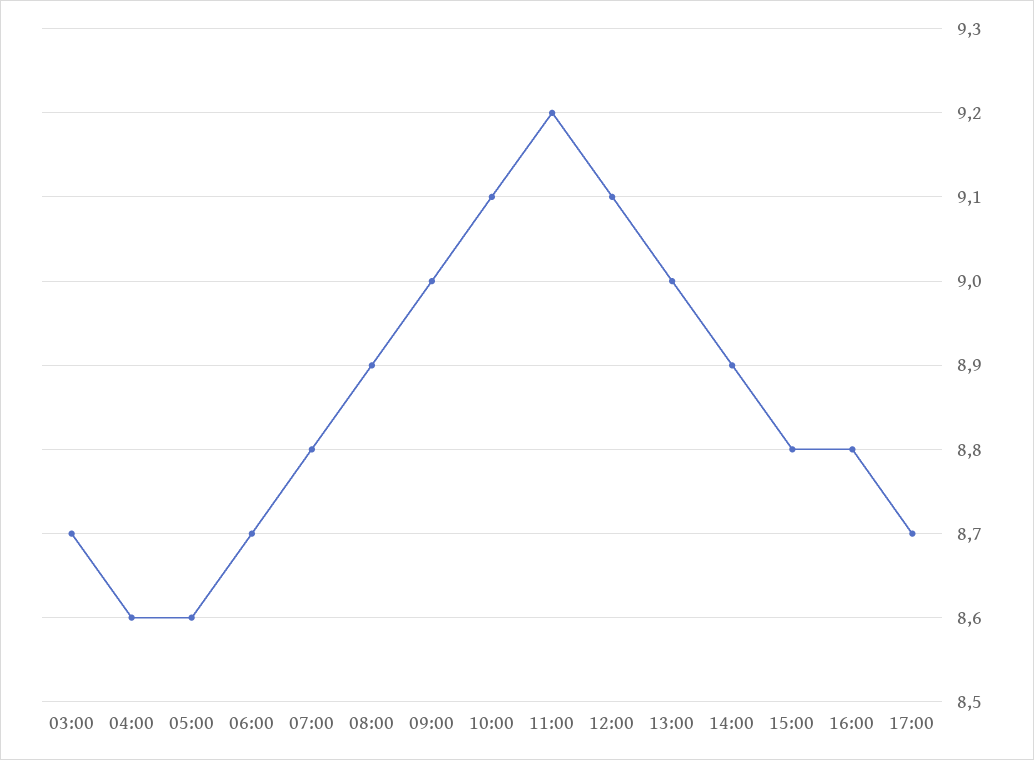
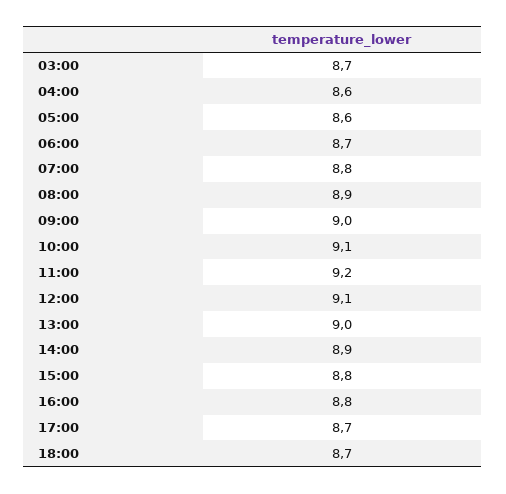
18:00: none -> 8.7

